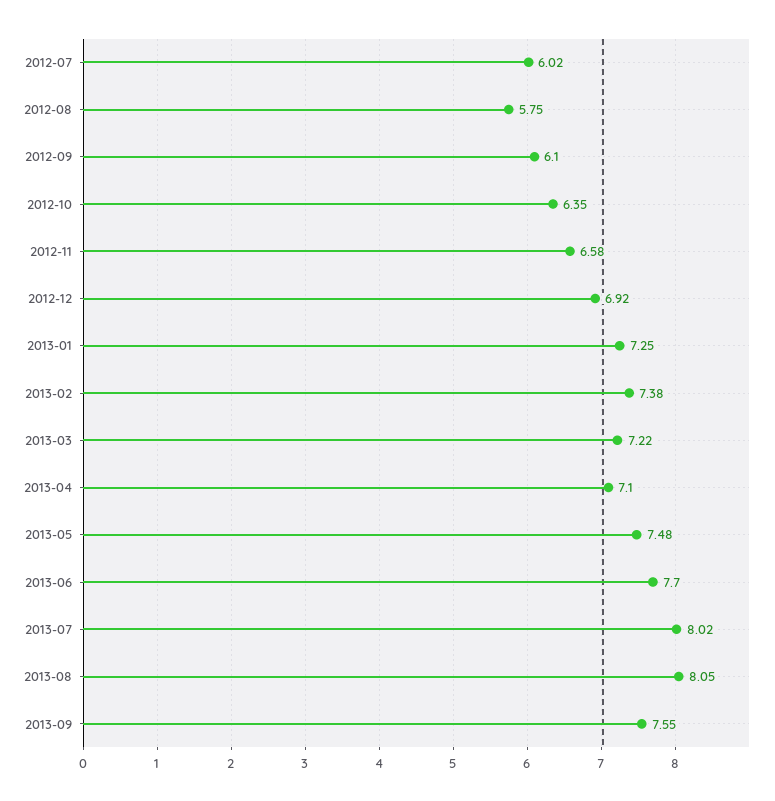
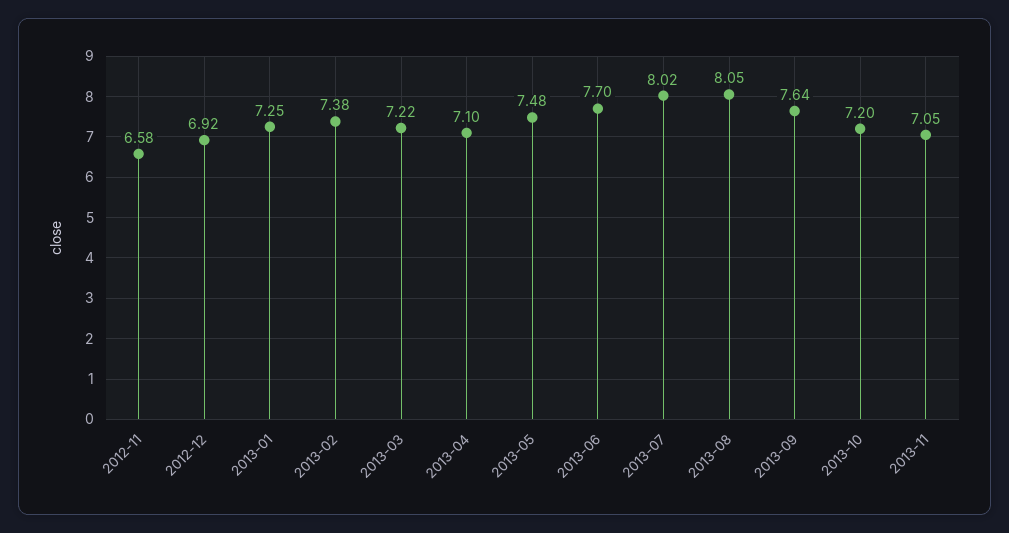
2012-07: 6.02 -> none
2012-08: 5.75 -> none
2012-09: 6.1 -> none
2012-10: 6.35 -> none
2013-09: 7.55 -> 7.64
2013-10: none -> 7.2
2013-11: none -> 7.05

